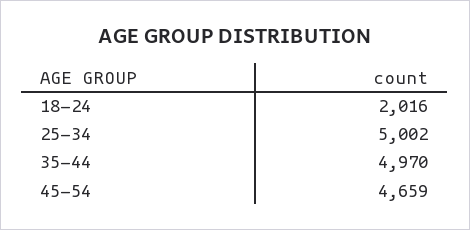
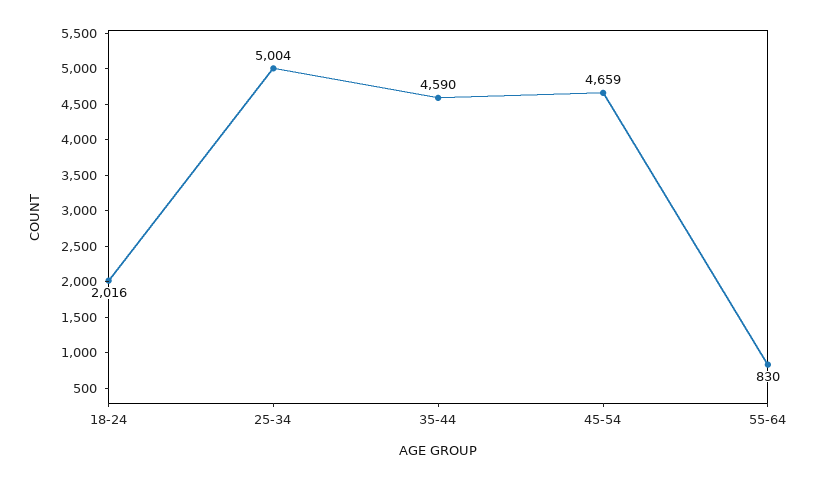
25-34: 5002 -> 5004
35-44: 4970 -> 4590
55-64: none -> 830

